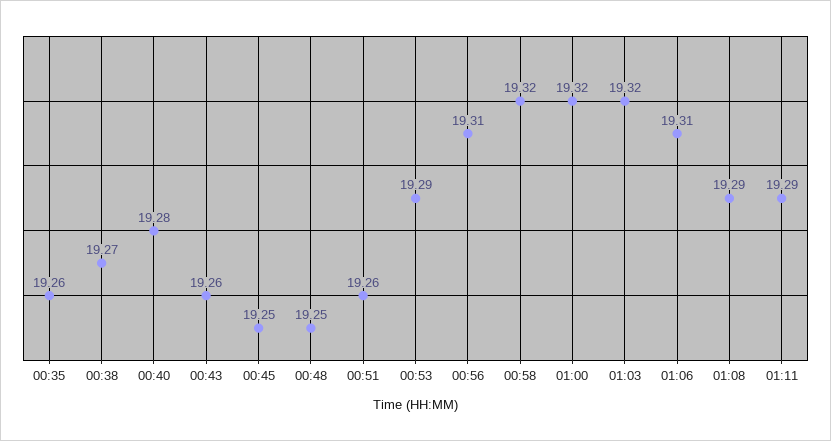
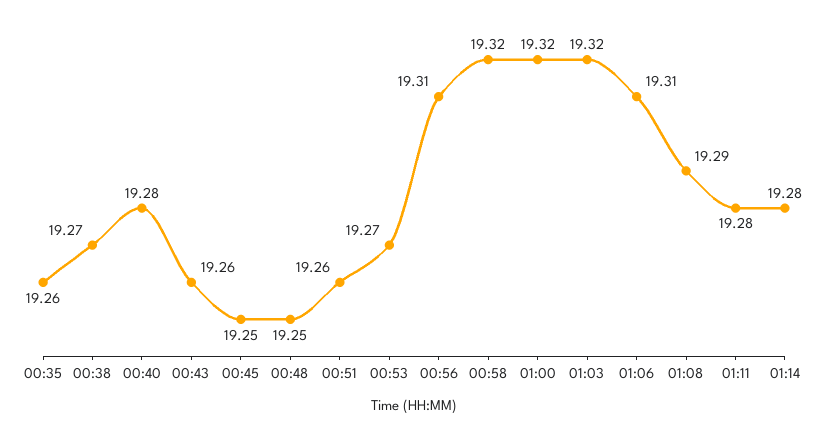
00:53: 19.29 -> 19.27
01:11: 19.29 -> 19.28
01:14: none -> 19.28

